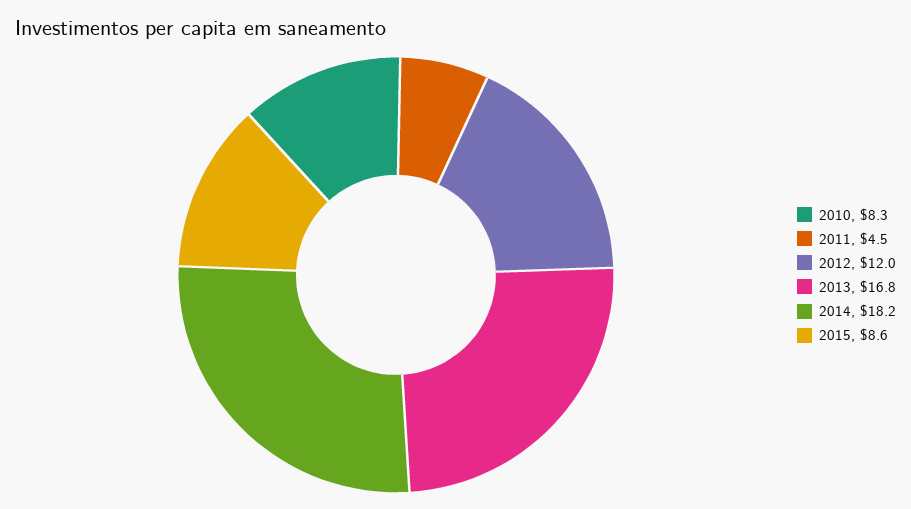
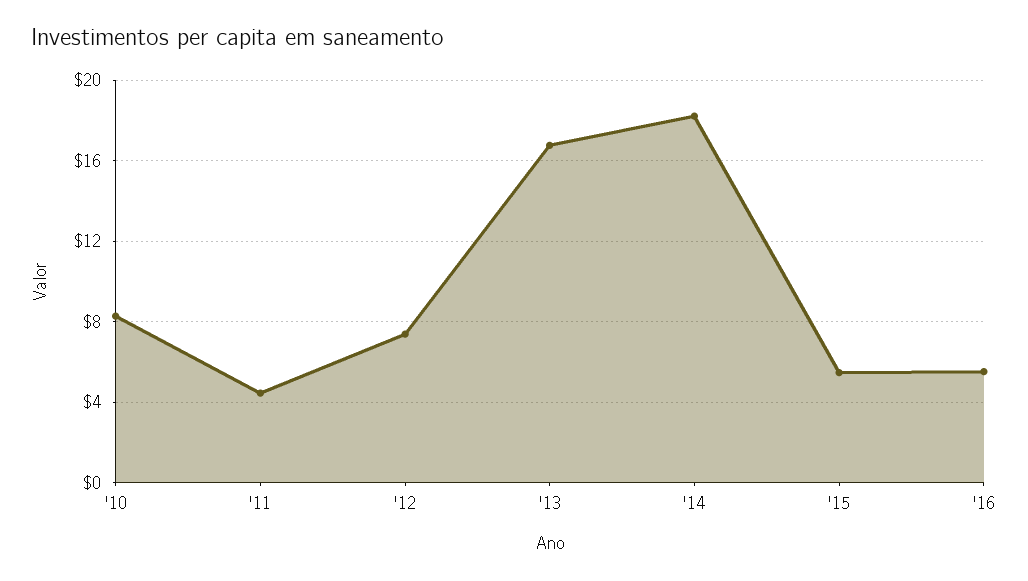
2012: 12 -> 7.5
2015: 8.6 -> 5.5
'16: none -> 5.5

